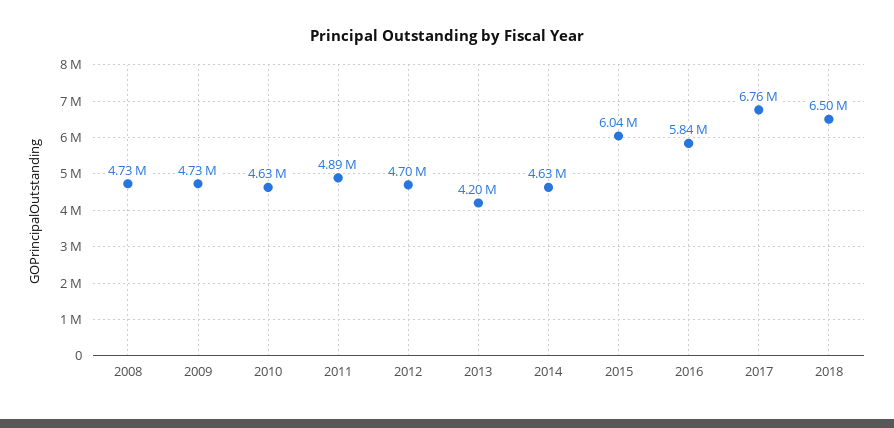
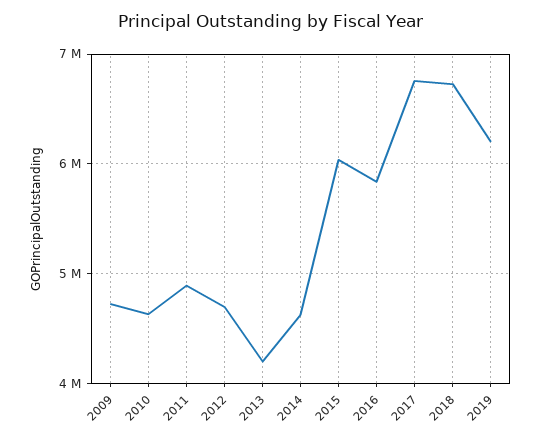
2008: 4730000 -> none
2018: 6500000 -> 6700000
2019: none -> 6200000

